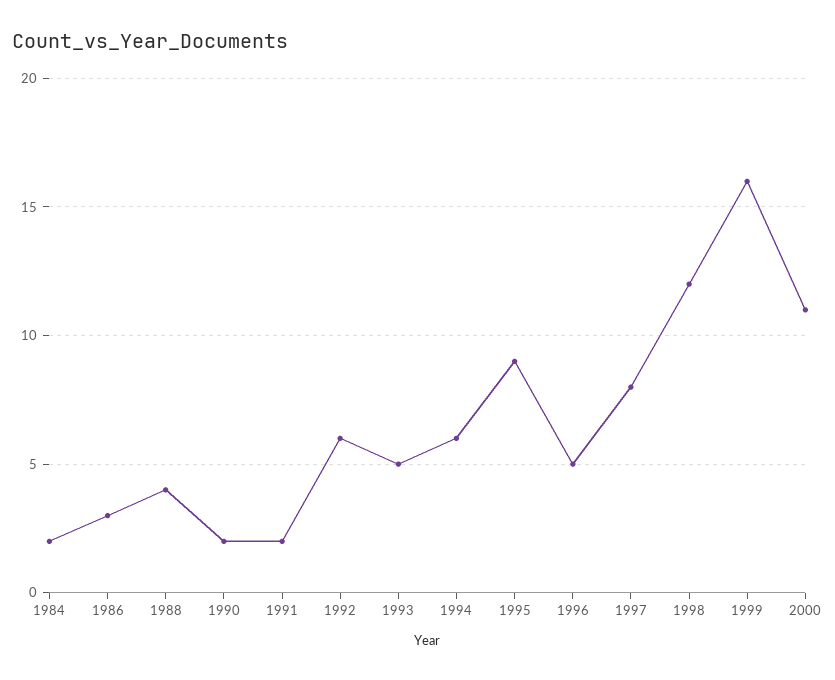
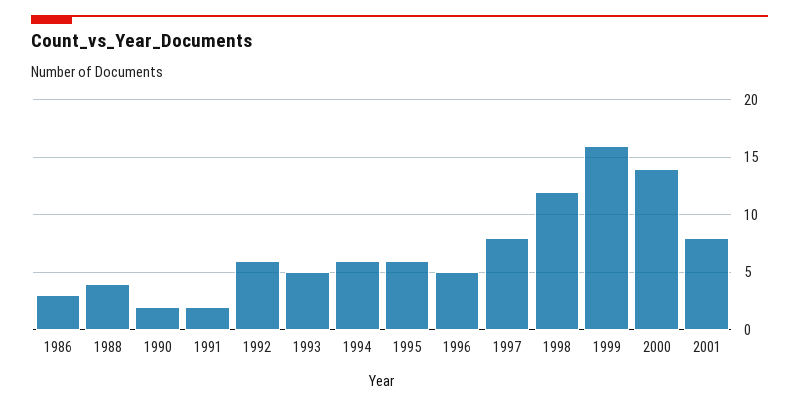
1984: 2 -> none
1995: 9 -> 6
2000: 11 -> 14
2001: none -> 8

